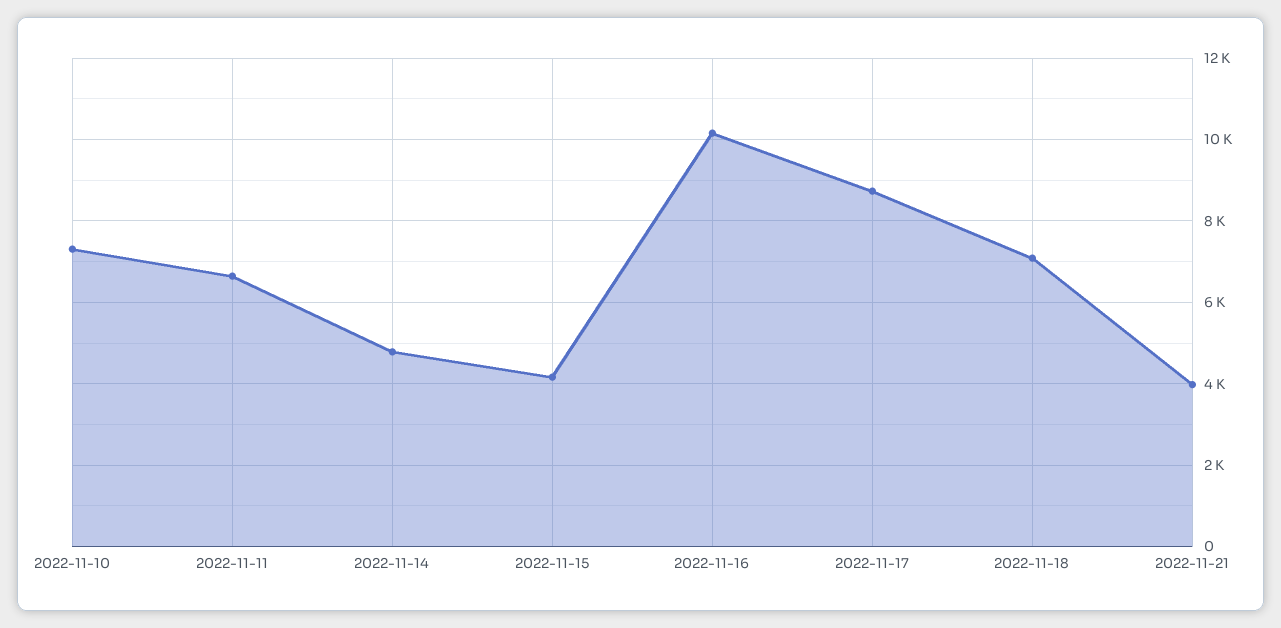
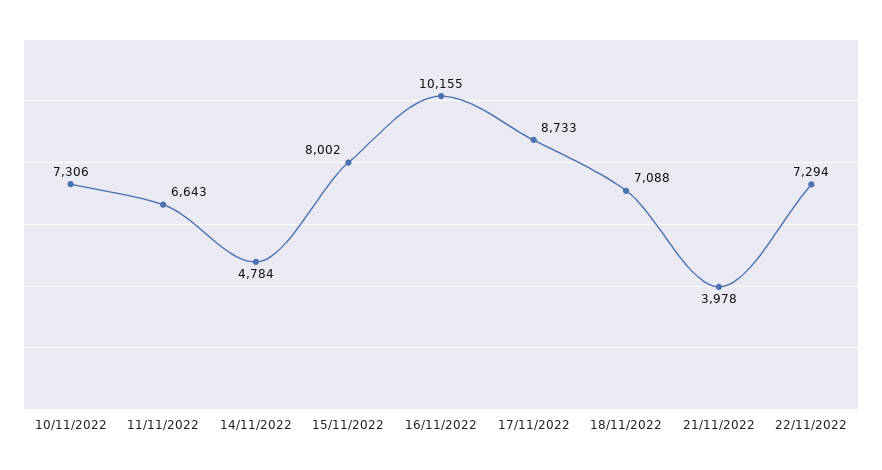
2022-11-15: 4200 -> 8002
22/11/2022: none -> 7294

